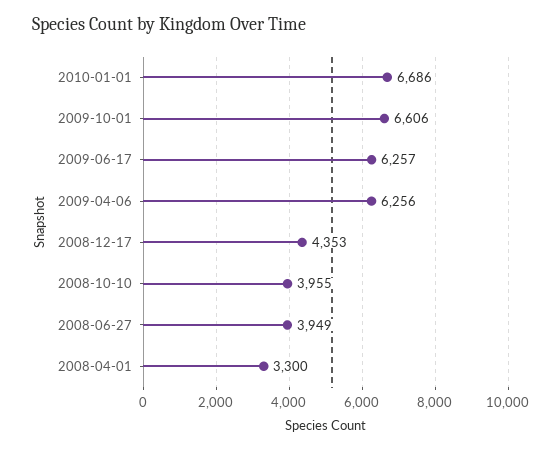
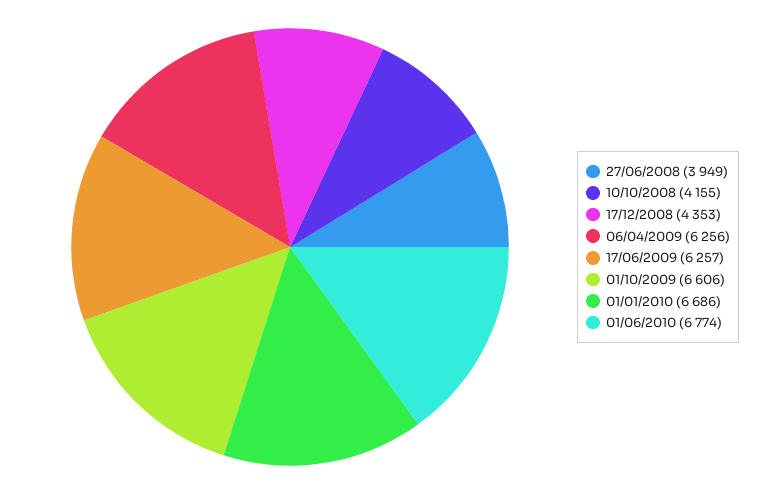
2008-10-10: 3955 -> 4155
2008-04-01: 3300 -> none
01/06/2010: none -> 6774

